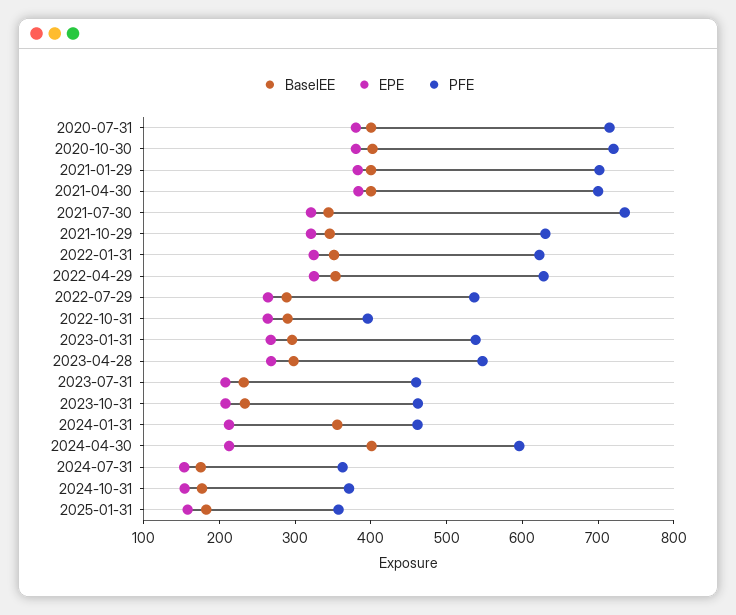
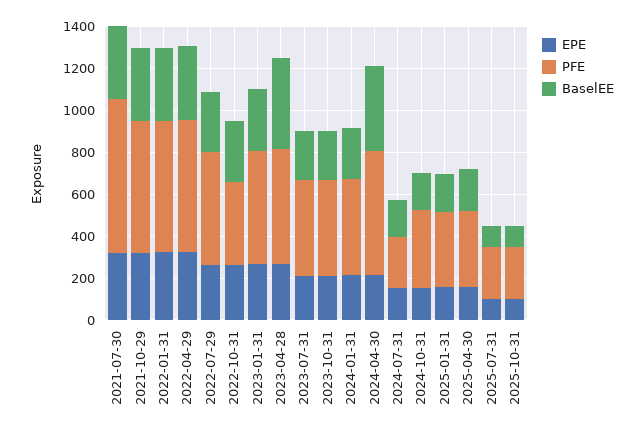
BaselEE, 2020-07-31: 400 -> none
EPE, 2020-07-31: 380 -> none
PFE, 2020-07-31: 720 -> none
BaselEE, 2020-10-30: 400 -> none
EPE, 2020-10-30: 380 -> none
PFE, 2020-10-30: 720 -> none
BaselEE, 2021-01-29: 400 -> none
EPE, 2021-01-29: 380 -> none
PFE, 2021-01-29: 700 -> none
BaselEE, 2021-04-30: 400 -> none
EPE, 2021-04-30: 380 -> none
PFE, 2021-04-30: 700 -> none
BaselEE, 2023-04-28: 300 -> 450
BaselEE, 2024-01-31: 360 -> 250
PFE, 2024-07-31: 360 -> 250
EPE, 2025-04-30: none -> 150
PFE, 2025-04-30: none -> 350
BaselEE, 2025-04-30: none -> 200
EPE, 2025-07-31: none -> 100
PFE, 2025-07-31: none -> 250
BaselEE, 2025-07-31: none -> 100
EPE, 2025-10-31: none -> 100
PFE, 2025-10-31: none -> 250
BaselEE, 2025-10-31: none -> 100

